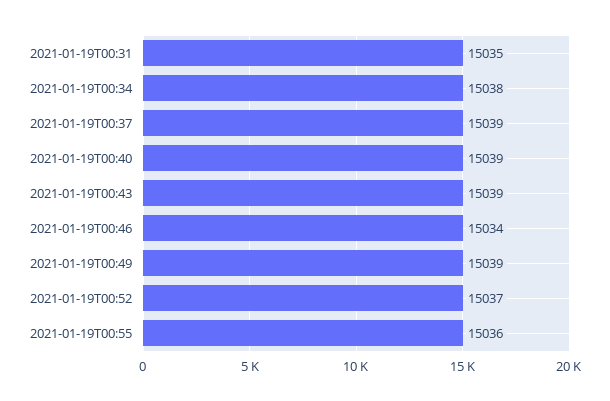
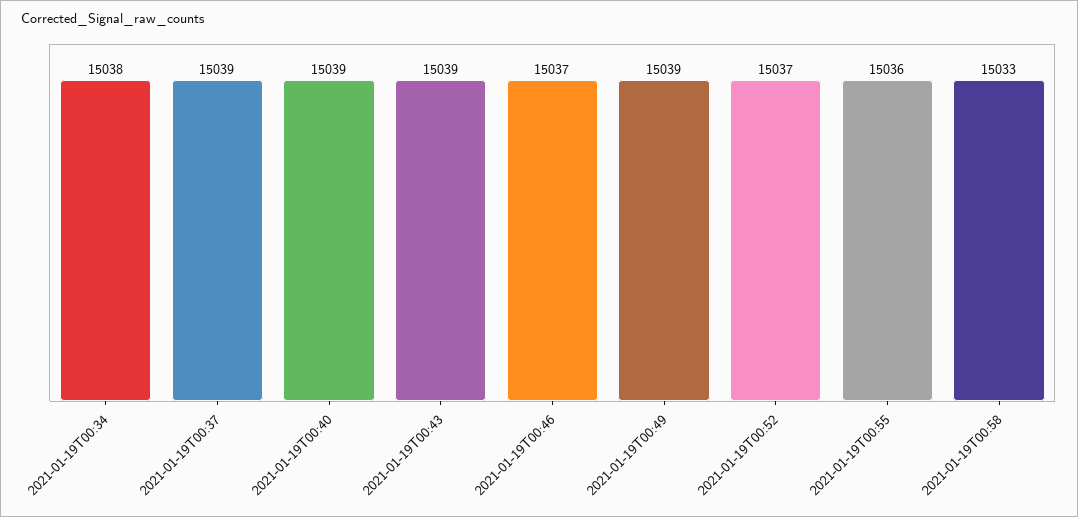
2021-01-19T00:31: 15035 -> none
2021-01-19T00:46: 15034 -> 15037
2021-01-19T00:58: none -> 15033

